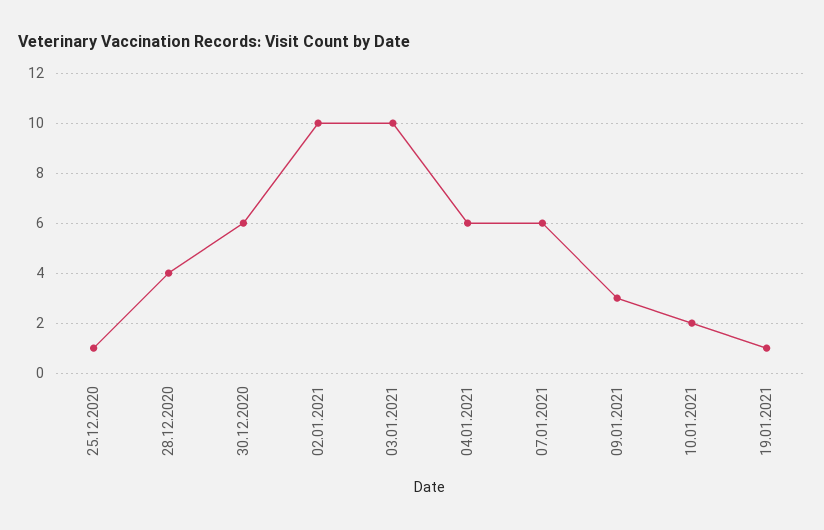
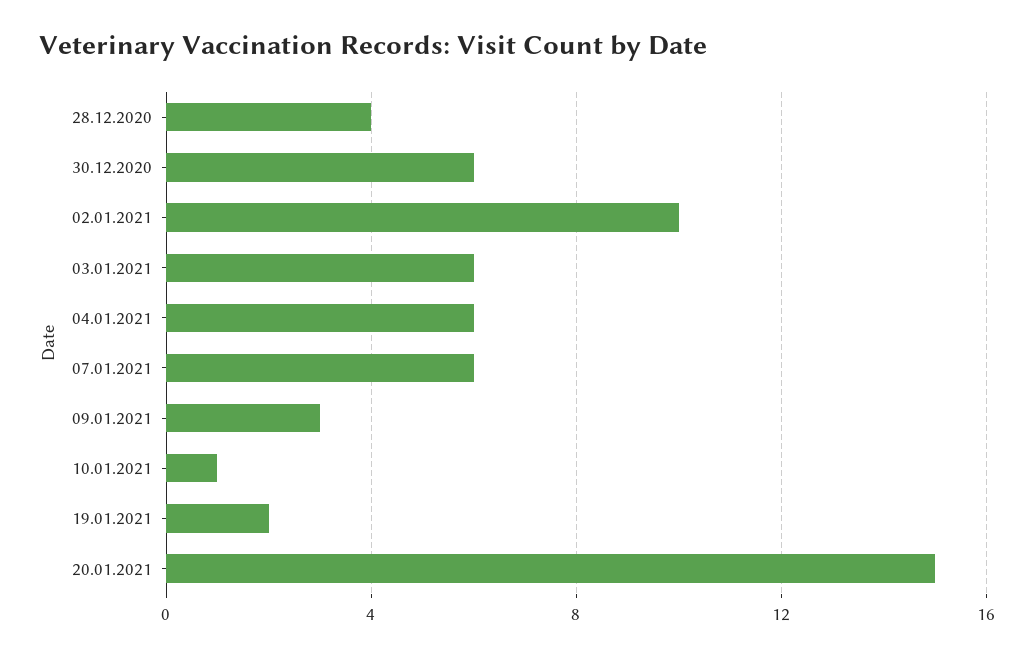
25.12.2020: 1 -> none
03.01.2021: 10 -> 6
10.01.2021: 2 -> 1
19.01.2021: 1 -> 2
20.01.2021: none -> 15

